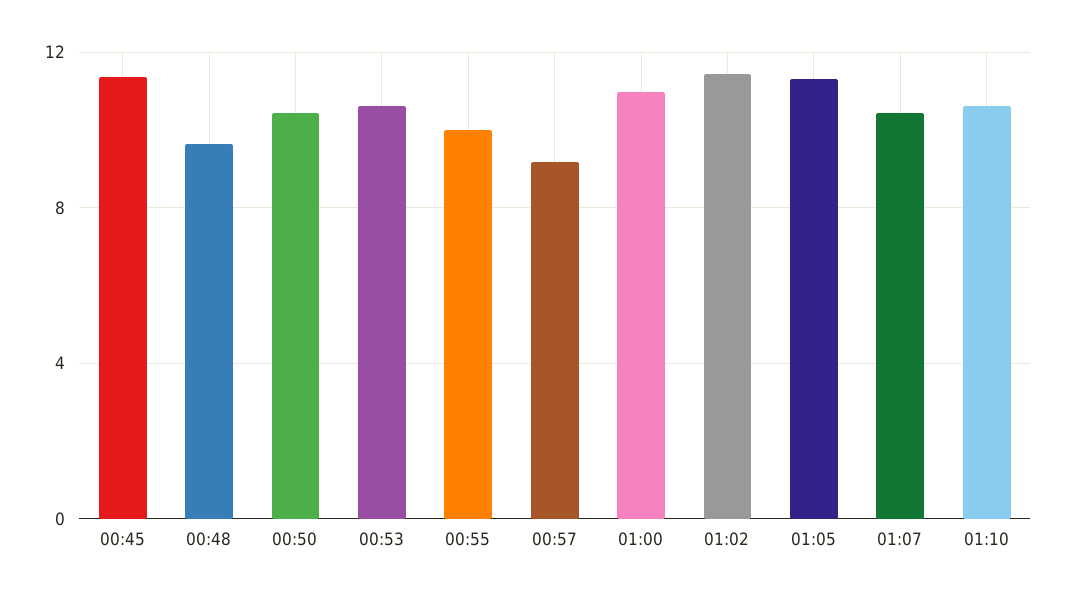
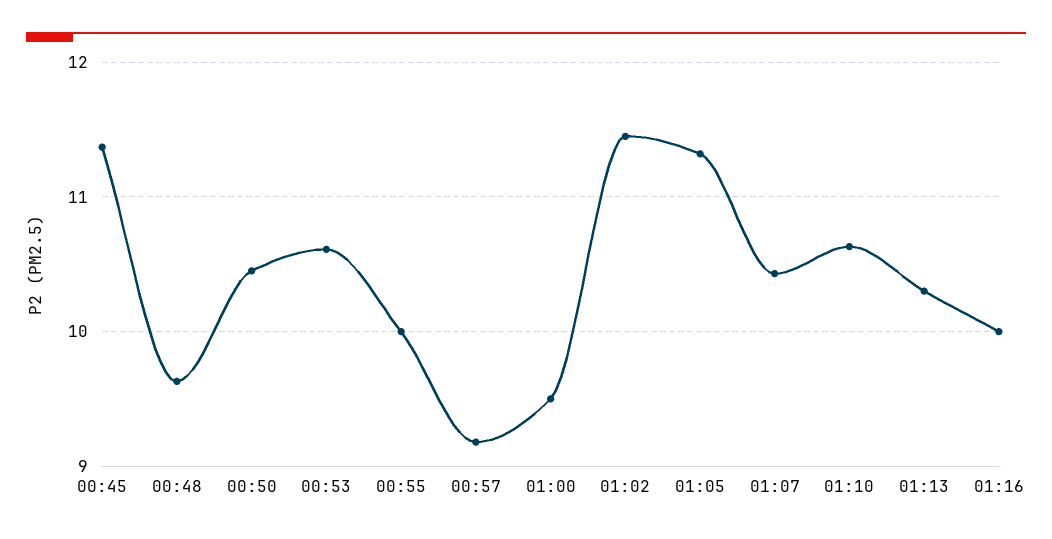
01:00: 11 -> 9.5
01:13: none -> 10.3
01:16: none -> 10

